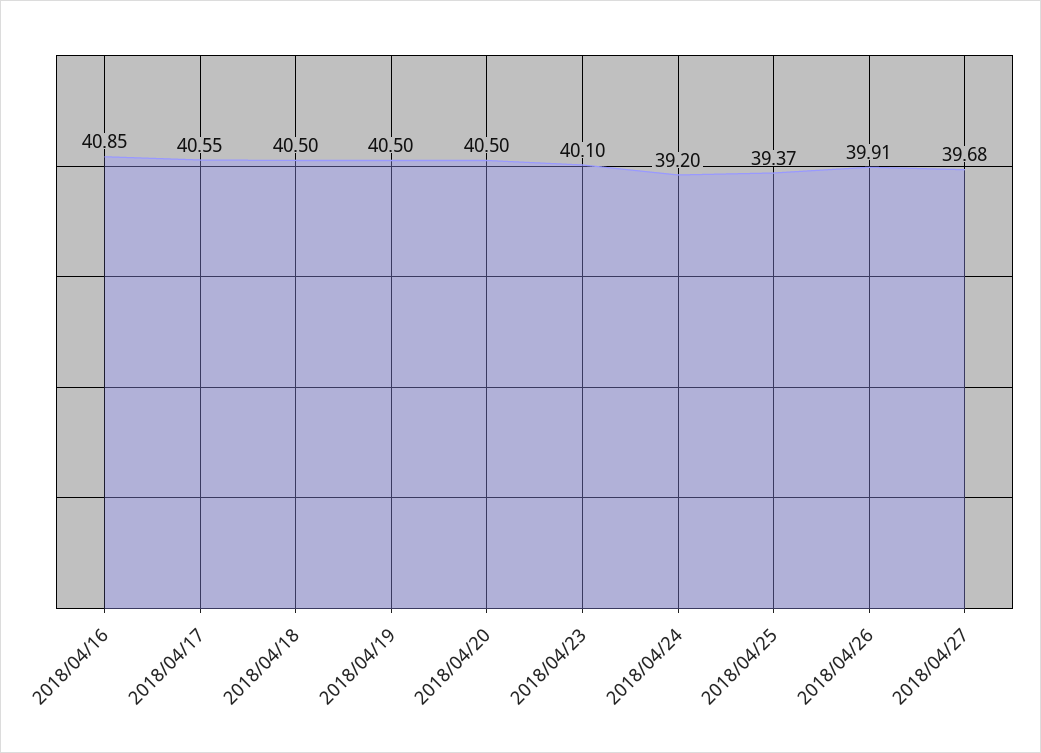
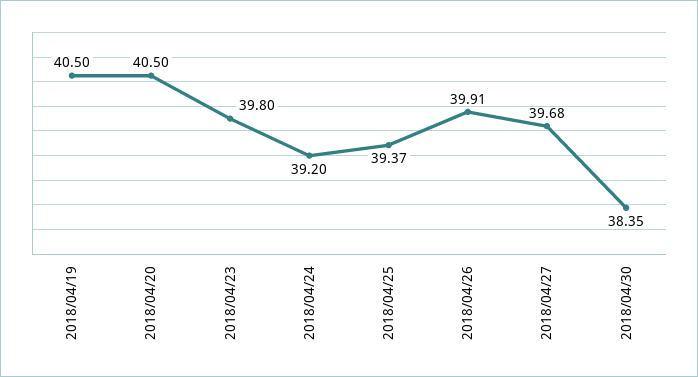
2018/04/16: 40.85 -> none
2018/04/17: 40.55 -> none
2018/04/18: 40.5 -> none
2018/04/23: 40.1 -> 39.8
2018/04/30: none -> 38.35

